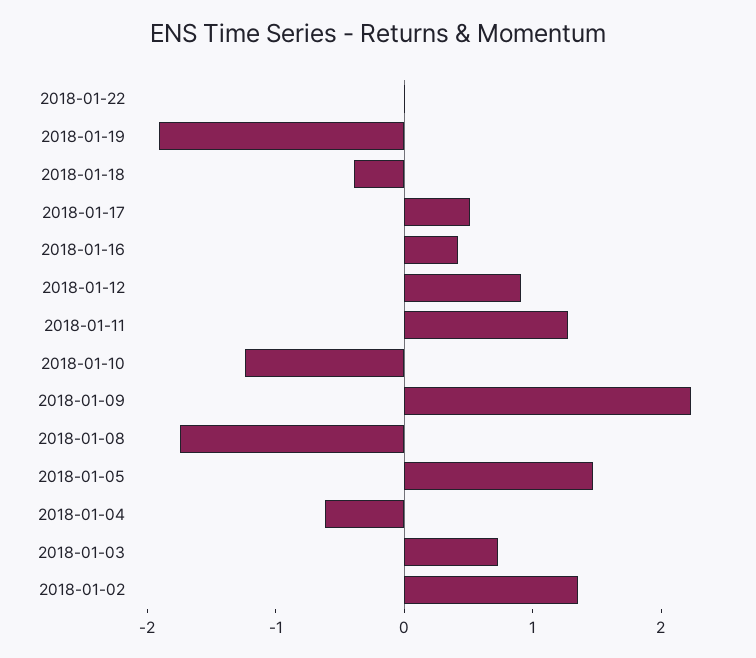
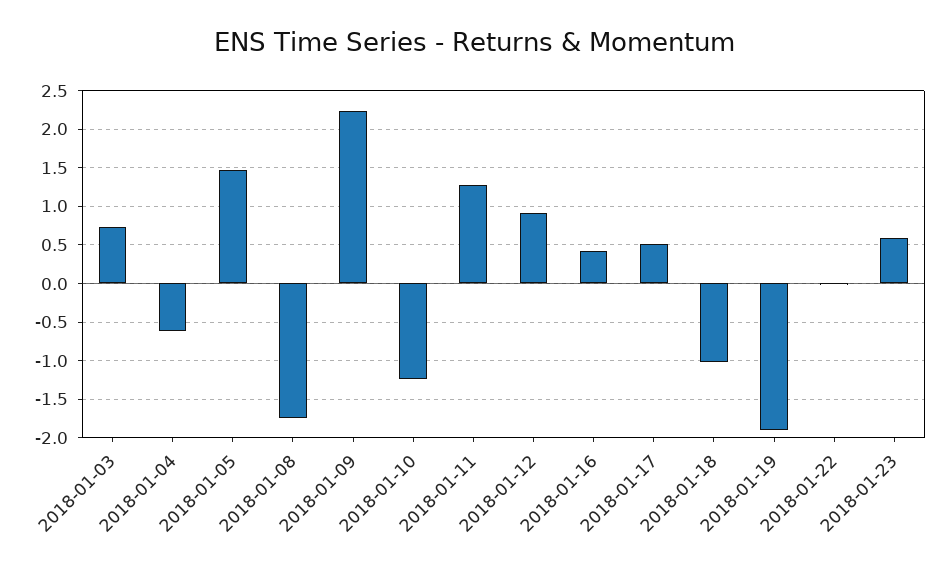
2018-01-18: -0.4 -> -1
2018-01-02: 1.4 -> none
2018-01-23: none -> 0.6

